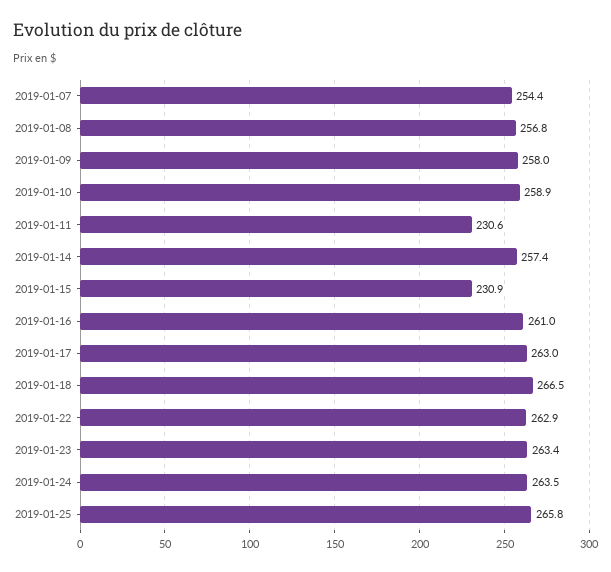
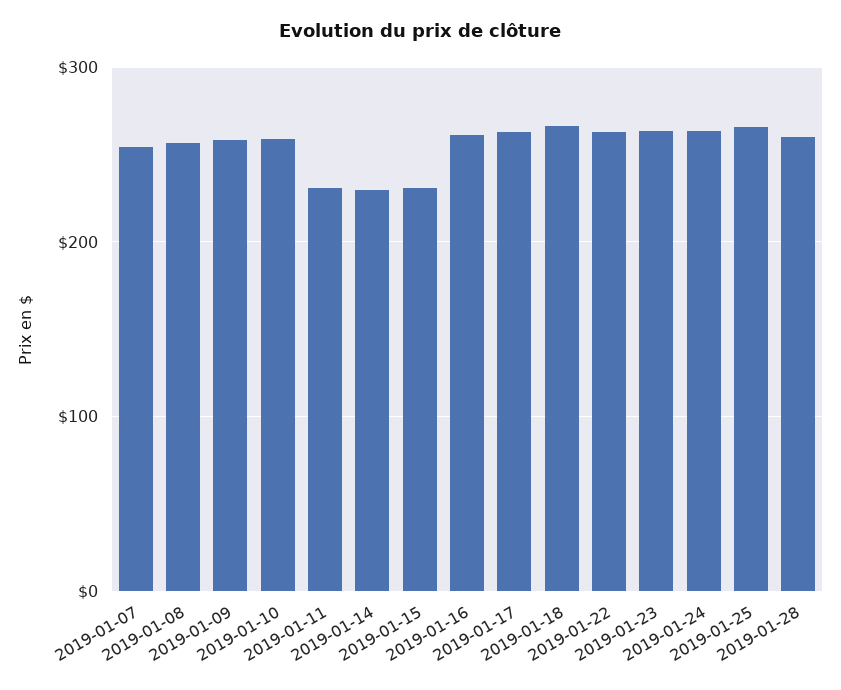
2019-01-14: 257.4 -> 230
2019-01-28: none -> 260

